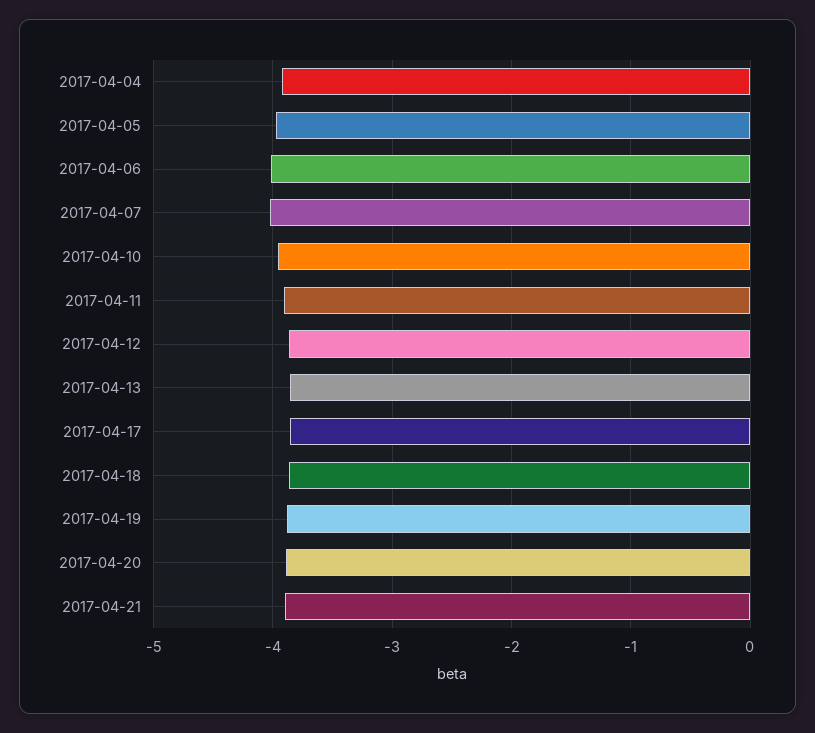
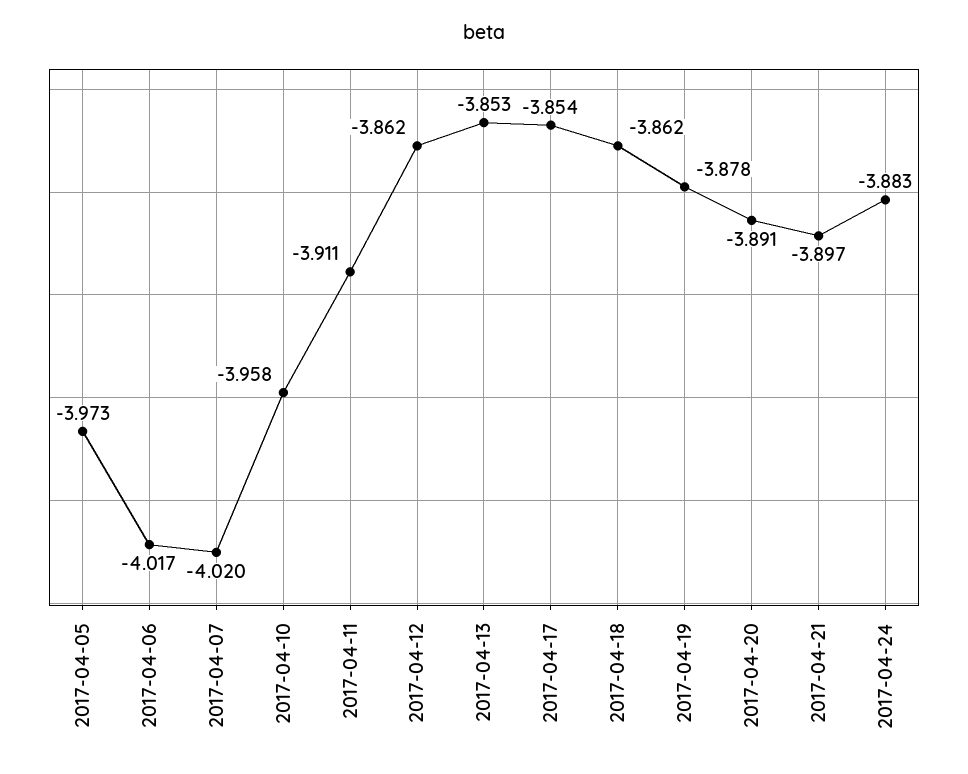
2017-04-04: -3.9 -> none
2017-04-24: none -> -3.883

